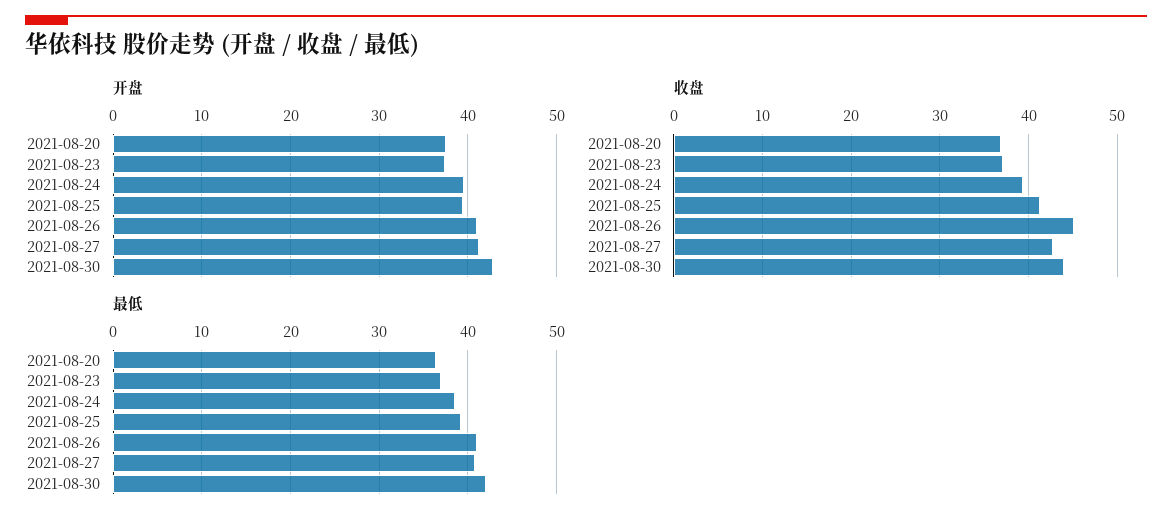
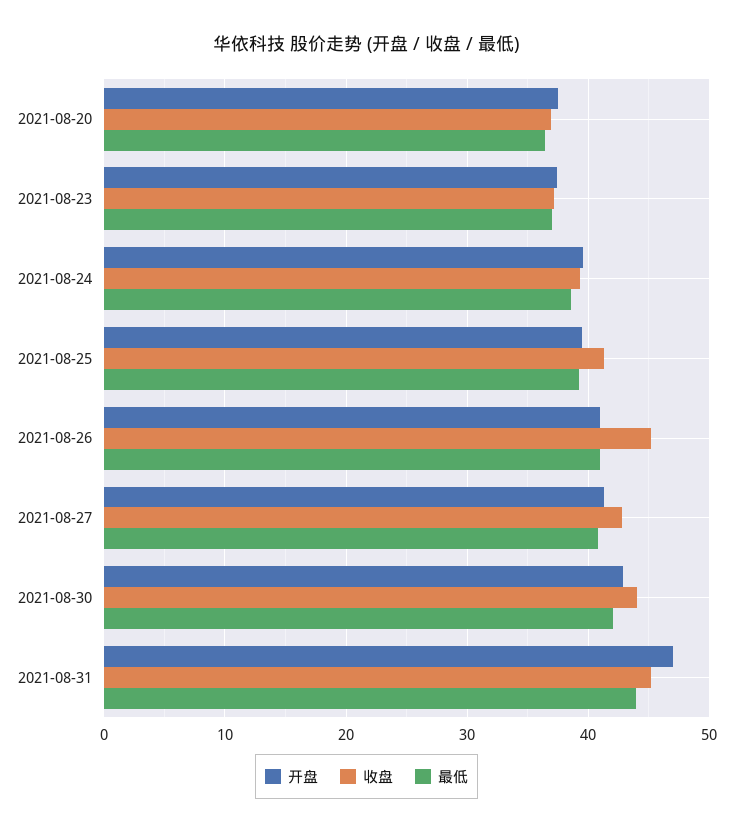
开盘, 2021-08-31: none -> 47
收盘, 2021-08-31: none -> 45
最低, 2021-08-31: none -> 44

